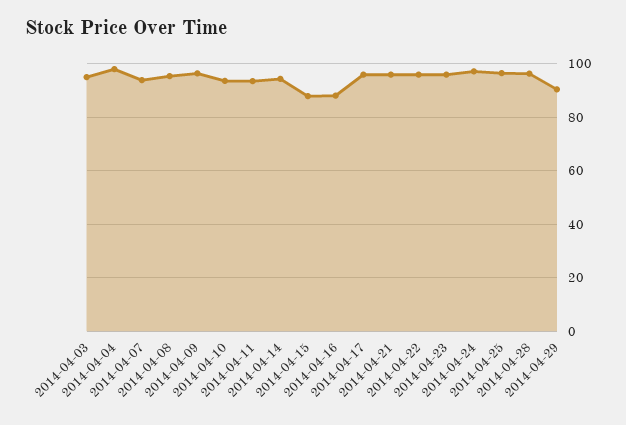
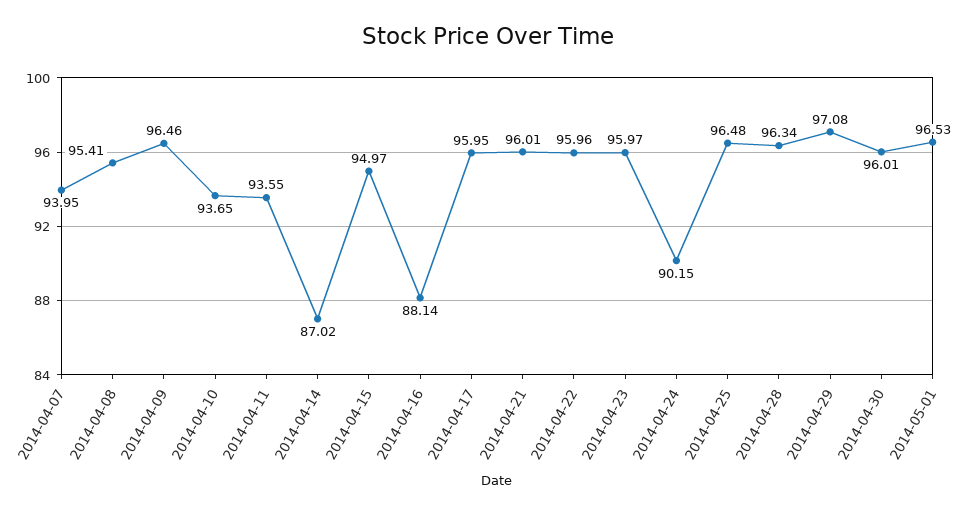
2014-04-03: 95 -> none
2014-04-04: 97.5 -> none
2014-04-14: 95 -> 87.02
2014-04-15: 87.5 -> 94.97
2014-04-24: 97.5 -> 90.15
2014-04-29: 90 -> 97.08
2014-04-30: none -> 96.01
2014-05-01: none -> 96.53

